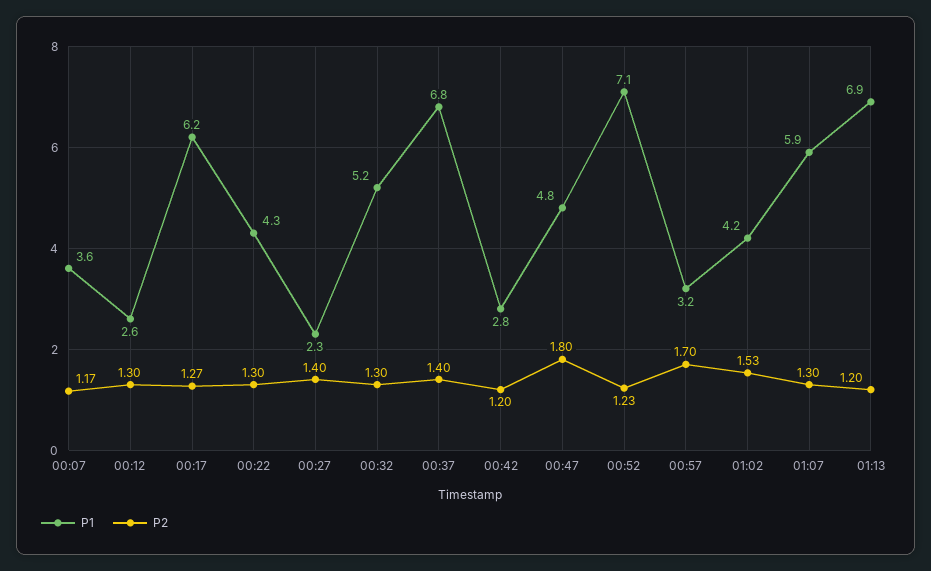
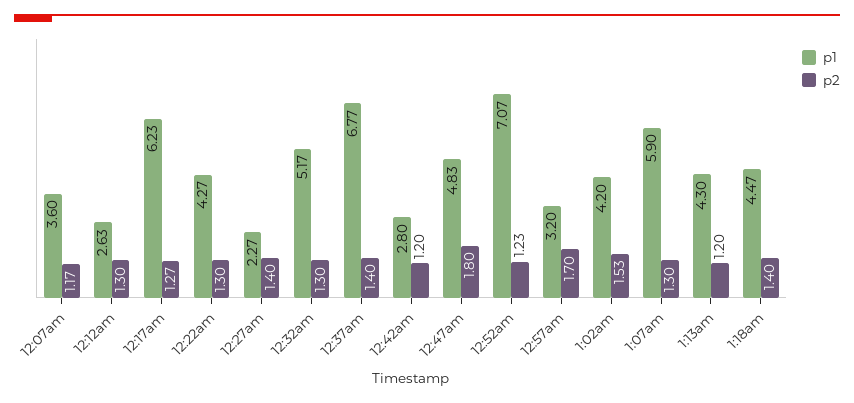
P1, 01:13: 6.9 -> 4.3
P1, 1:18am: none -> 4.47
P2, 1:18am: none -> 1.4

